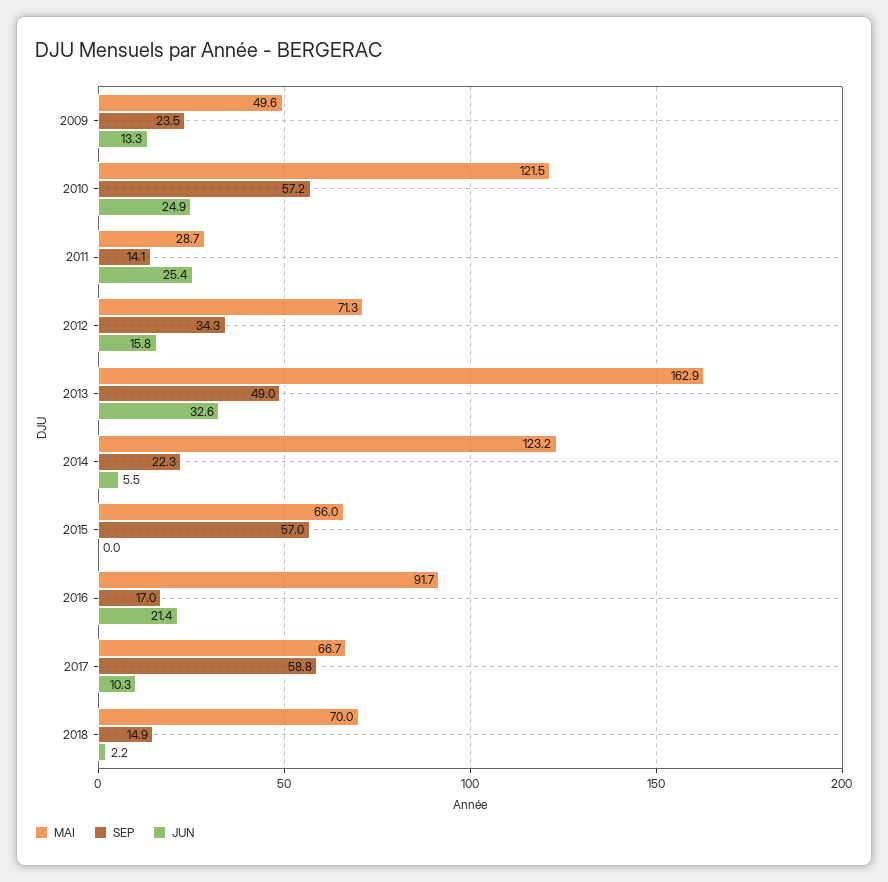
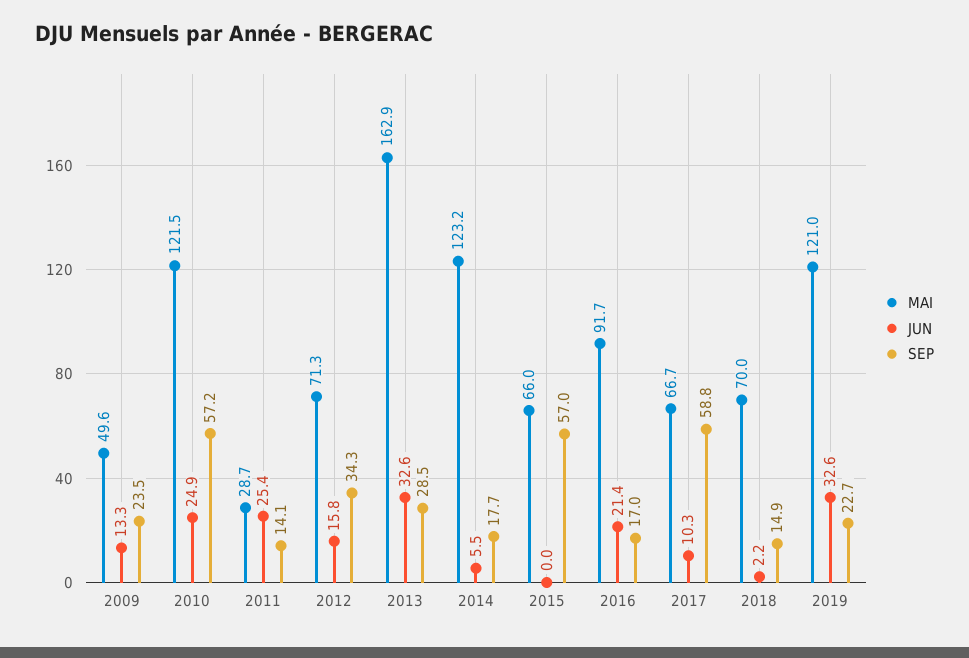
SEP, 2013: 49 -> 28.5
SEP, 2014: 22.3 -> 17.7
MAI, 2019: none -> 121
JUN, 2019: none -> 32.6
SEP, 2019: none -> 22.7

